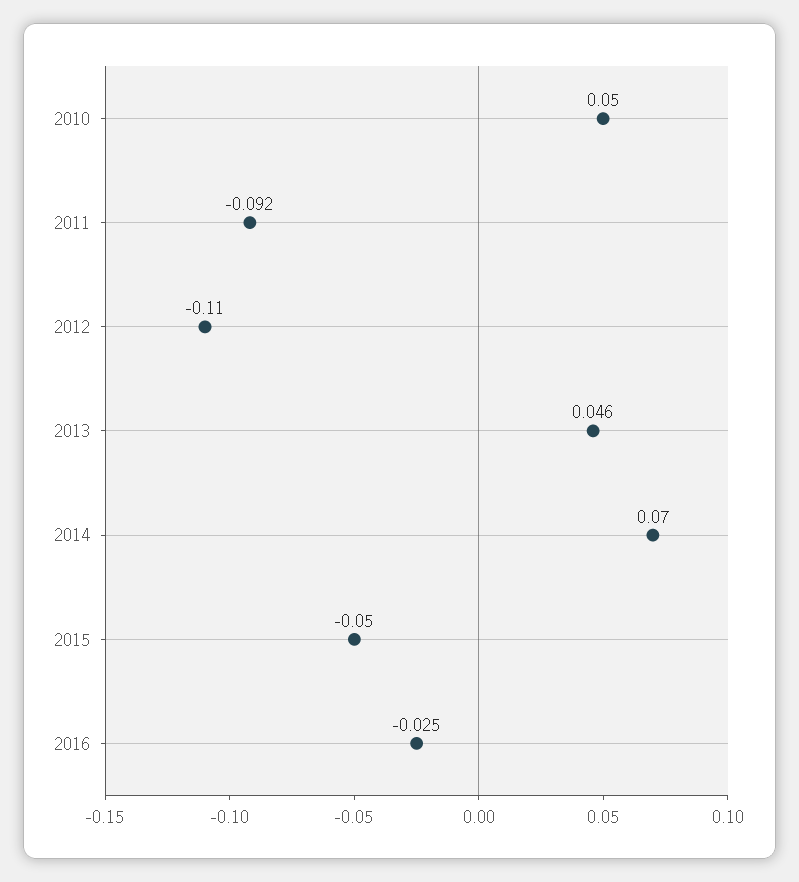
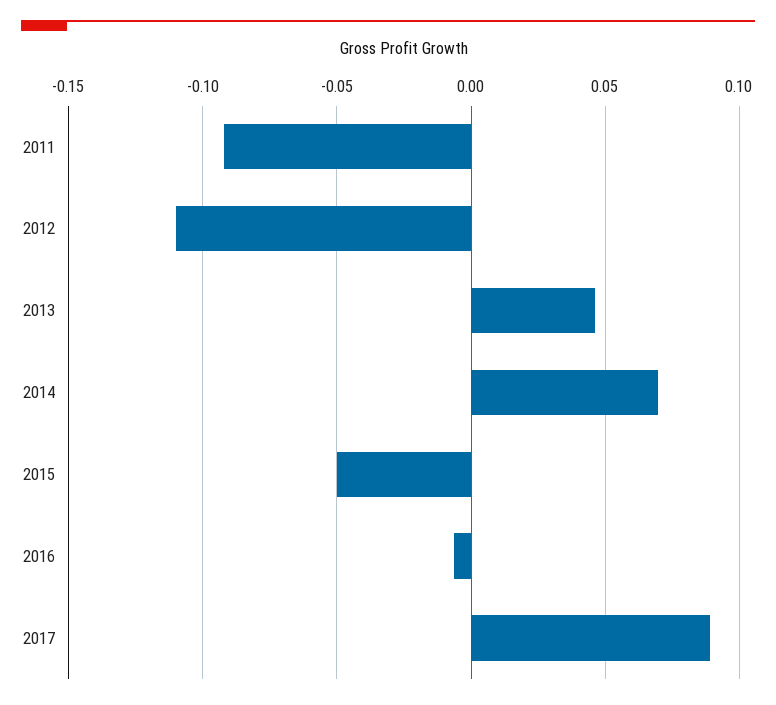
2010: 0.05 -> none
2016: -0.025 -> -0.005
2017: none -> 0.09

